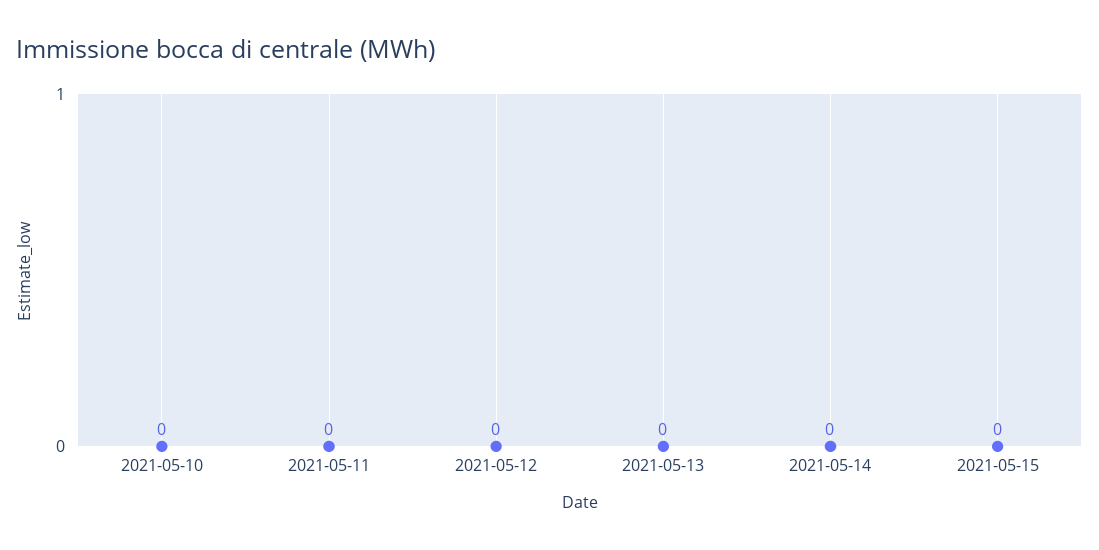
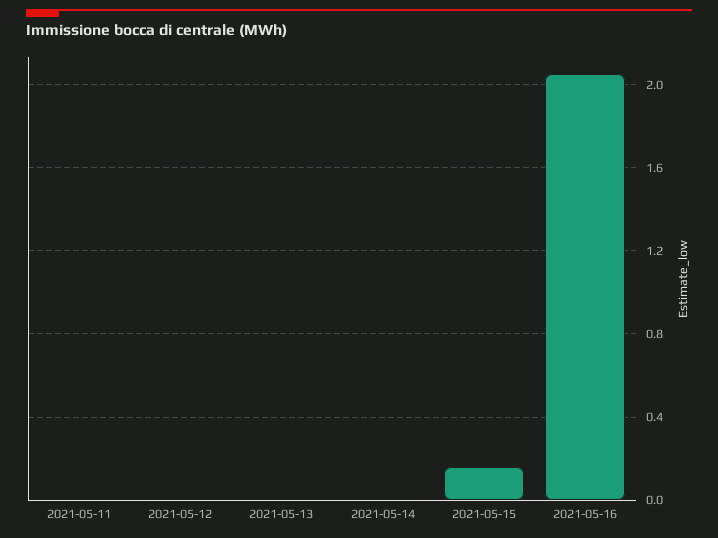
2021-05-10: 0 -> none
2021-05-15: 0 -> 0.15
2021-05-16: none -> 2.05

